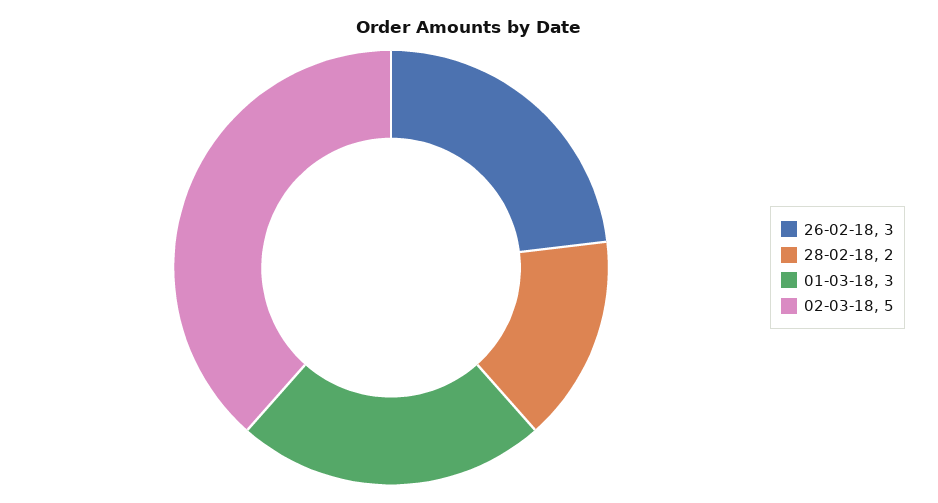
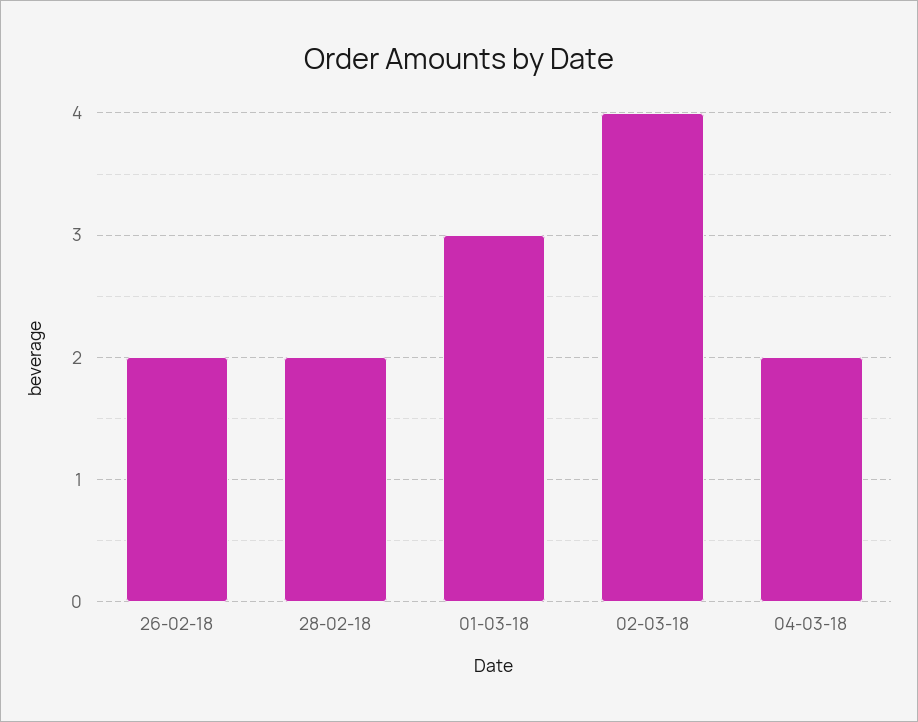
26-02-18: 3 -> 2
02-03-18: 5 -> 4
04-03-18: none -> 2

